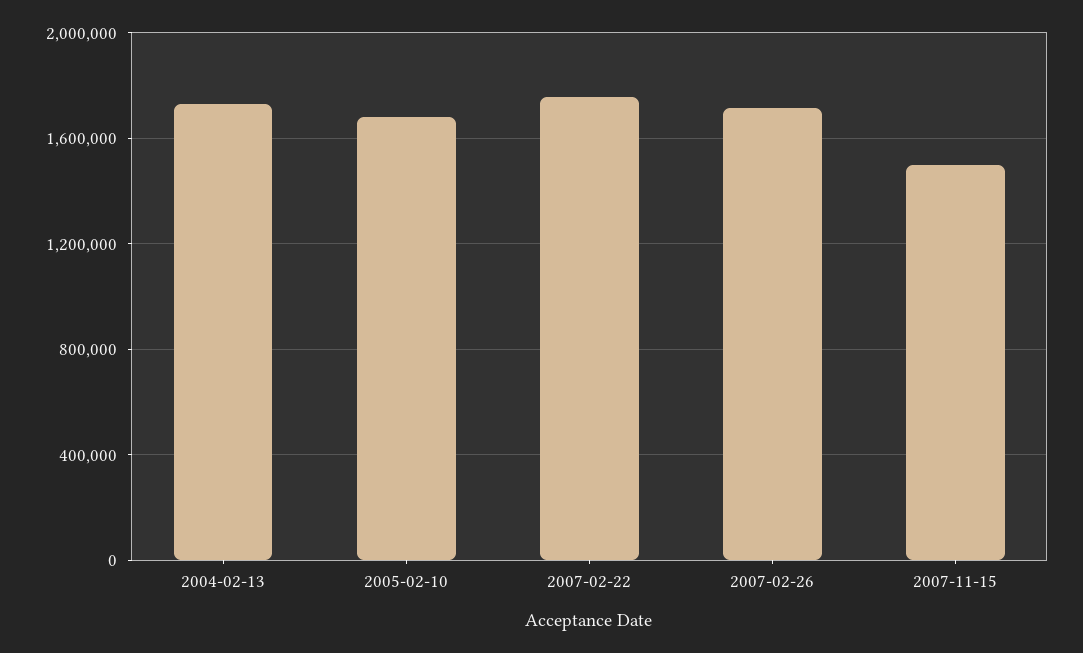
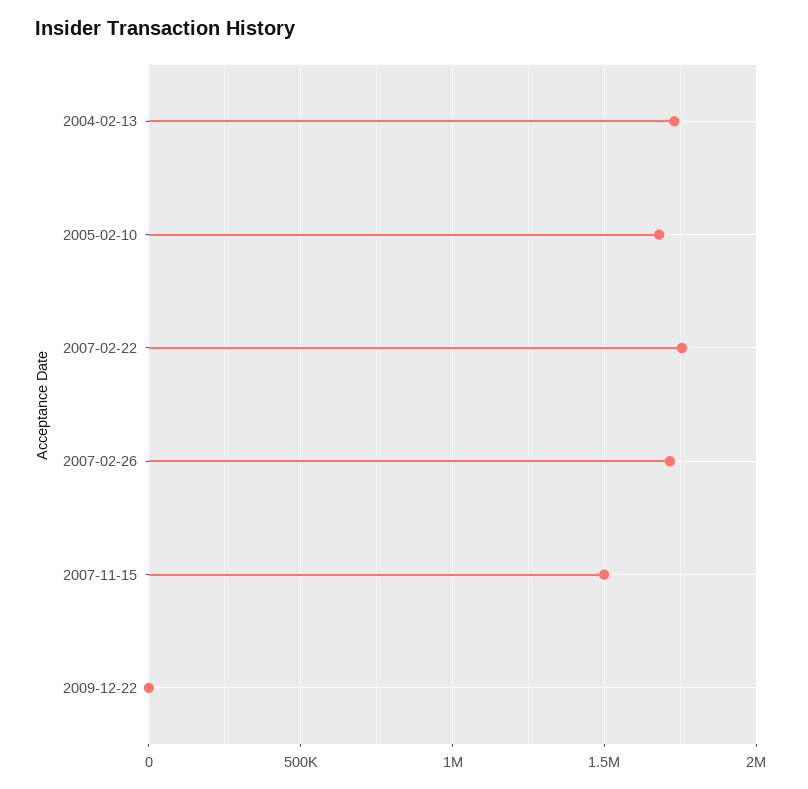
2009-12-22: none -> 0

